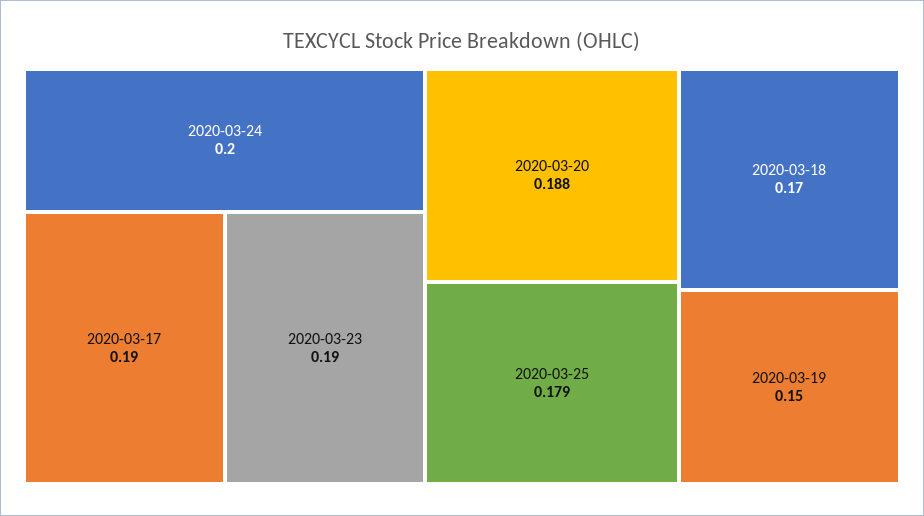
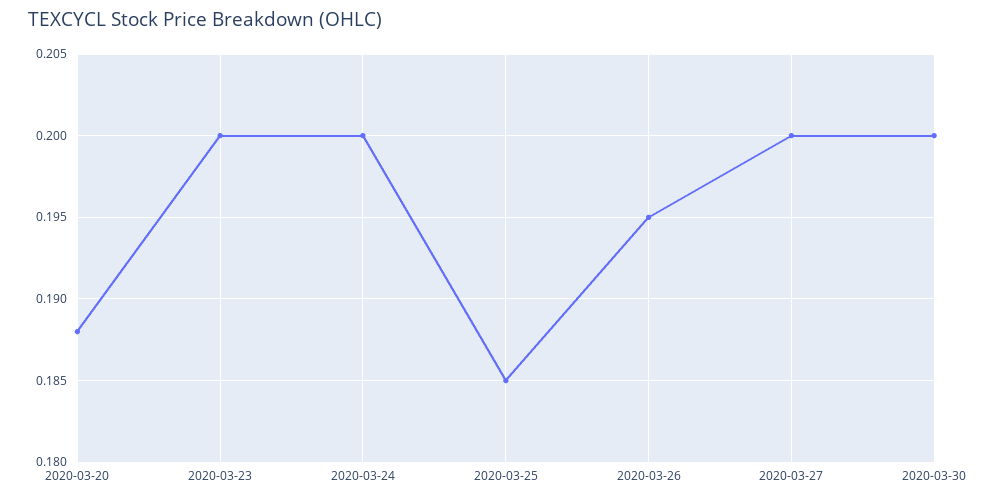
2020-03-17: 0.19 -> none
2020-03-23: 0.19 -> 0.2
2020-03-25: 0.179 -> 0.185
2020-03-18: 0.17 -> none
2020-03-19: 0.15 -> none
2020-03-26: none -> 0.195
2020-03-27: none -> 0.2
2020-03-30: none -> 0.2

